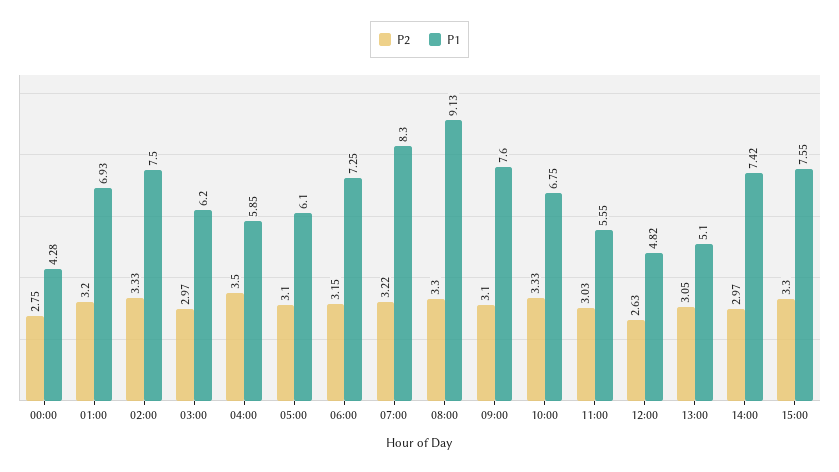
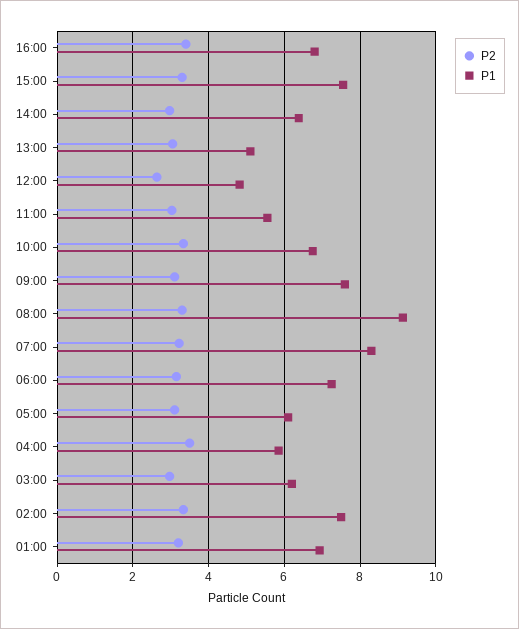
P2, 00:00: 2.75 -> none
P1, 00:00: 4.28 -> none
P1, 14:00: 7.42 -> 6.4
P2, 16:00: none -> 3.4
P1, 16:00: none -> 6.8

